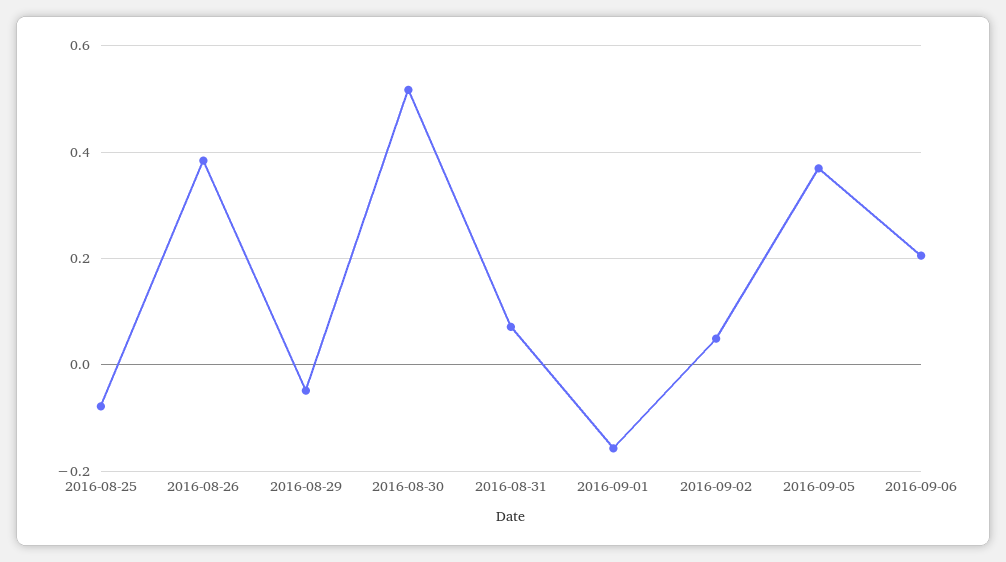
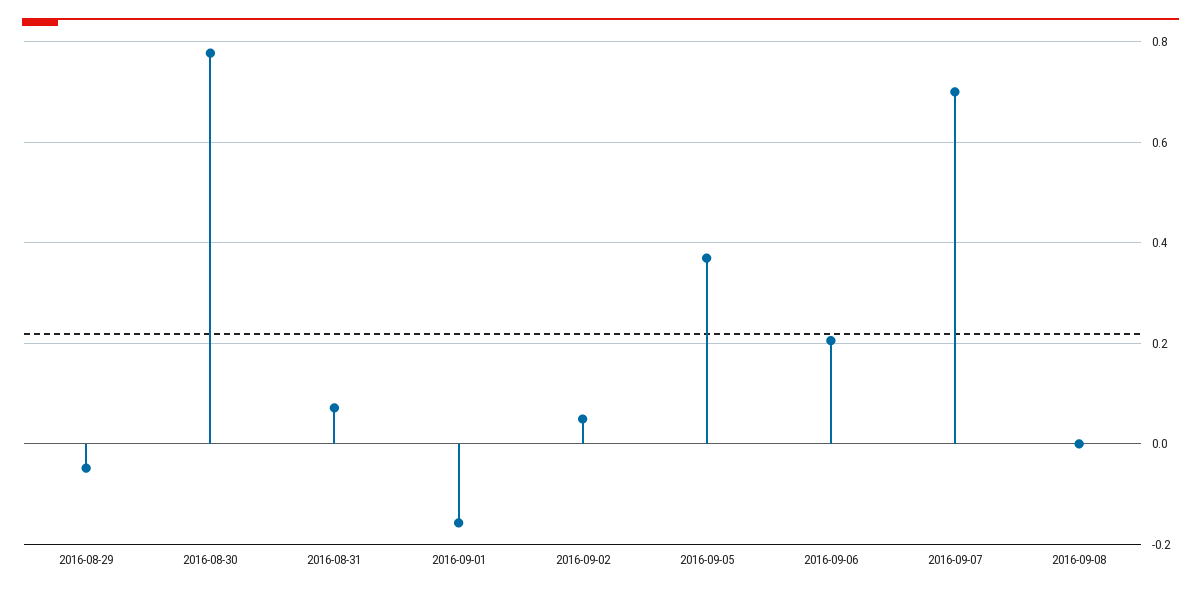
2016-08-25: -0.08 -> none
2016-08-26: 0.38 -> none
2016-08-30: 0.52 -> 0.78
2016-09-07: none -> 0.7
2016-09-08: none -> 0

